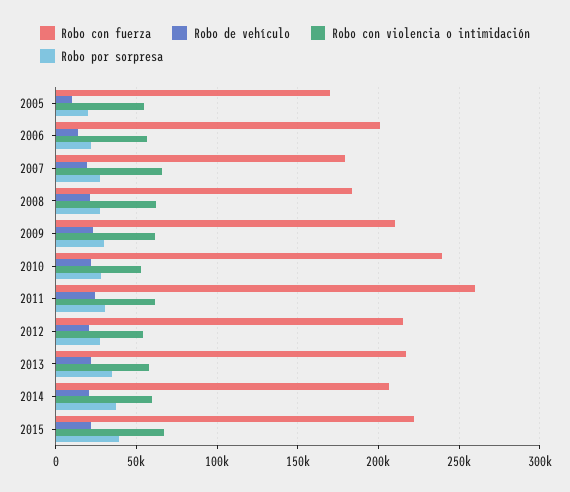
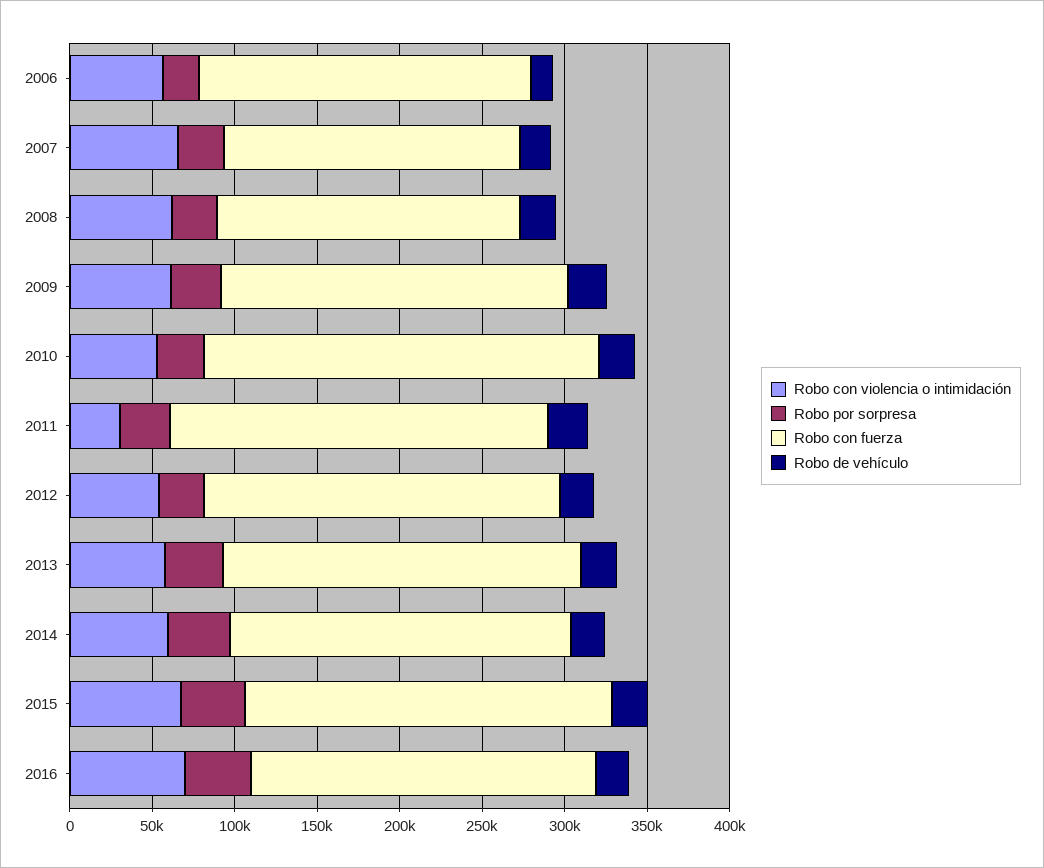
Robo con fuerza, 2005: 170000 -> none
Robo de vehículo, 2005: 10000 -> none
Robo con violencia o intimidación, 2005: 55000 -> none
Robo por sorpresa, 2005: 20000 -> none
Robo con fuerza, 2011: 260000 -> 230000
Robo con violencia o intimidación, 2011: 60000 -> 30000
Robo con violencia o intimidación, 2016: none -> 70000
Robo por sorpresa, 2016: none -> 40000
Robo con fuerza, 2016: none -> 210000
Robo de vehículo, 2016: none -> 20000

